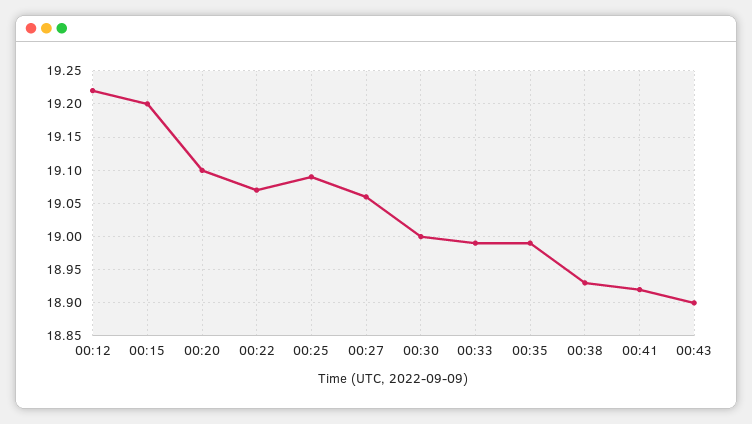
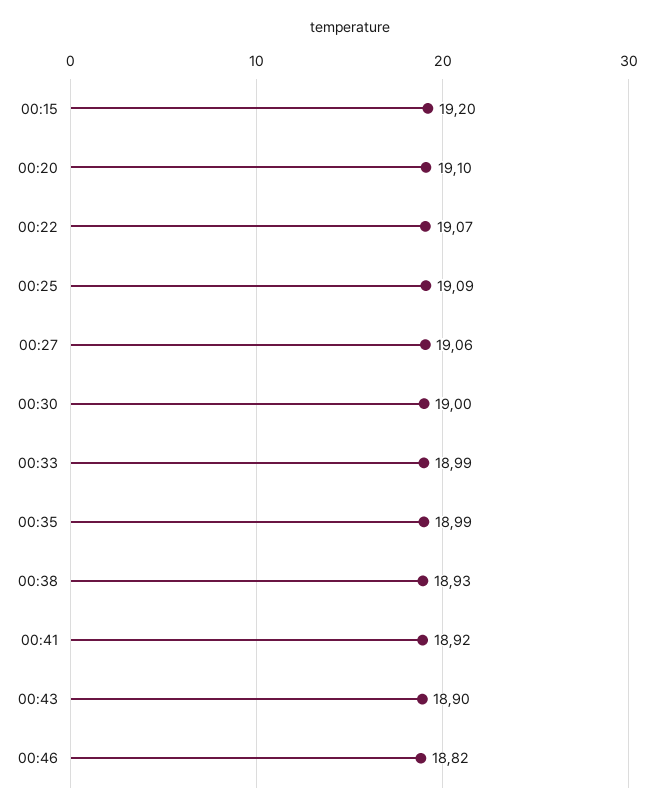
00:12: 19.22 -> none
00:46: none -> 18.82

